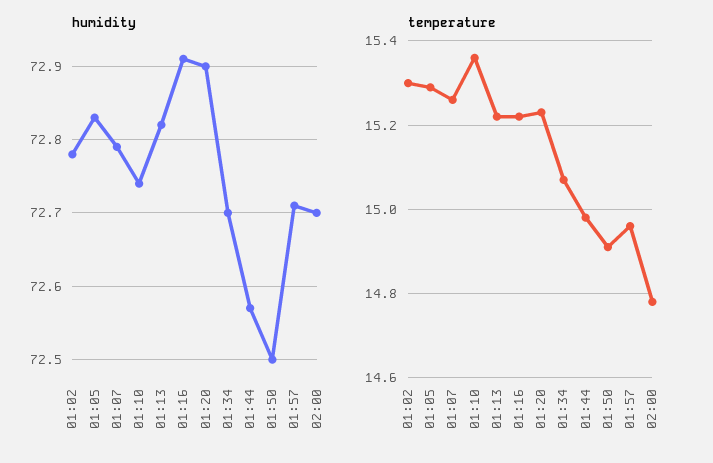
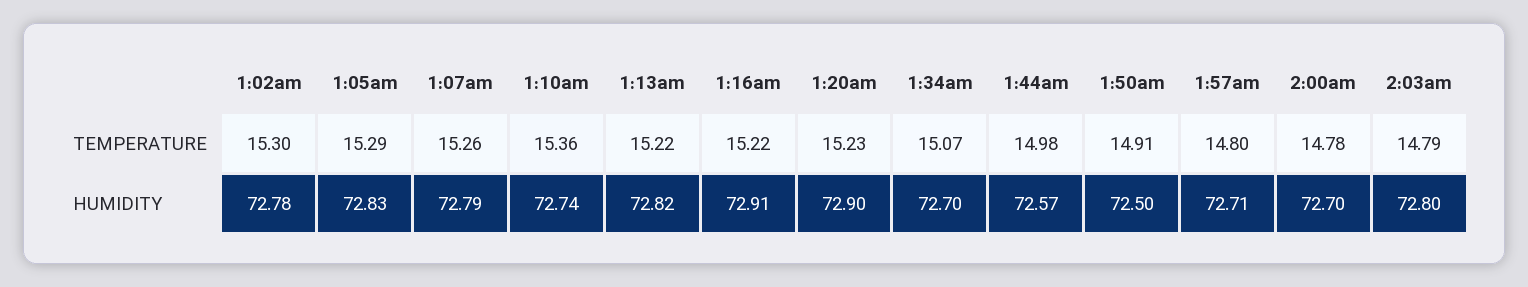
temperature, 01:57: 14.95 -> 14.8
temperature, 2:03am: none -> 14.79
humidity, 2:03am: none -> 72.8

